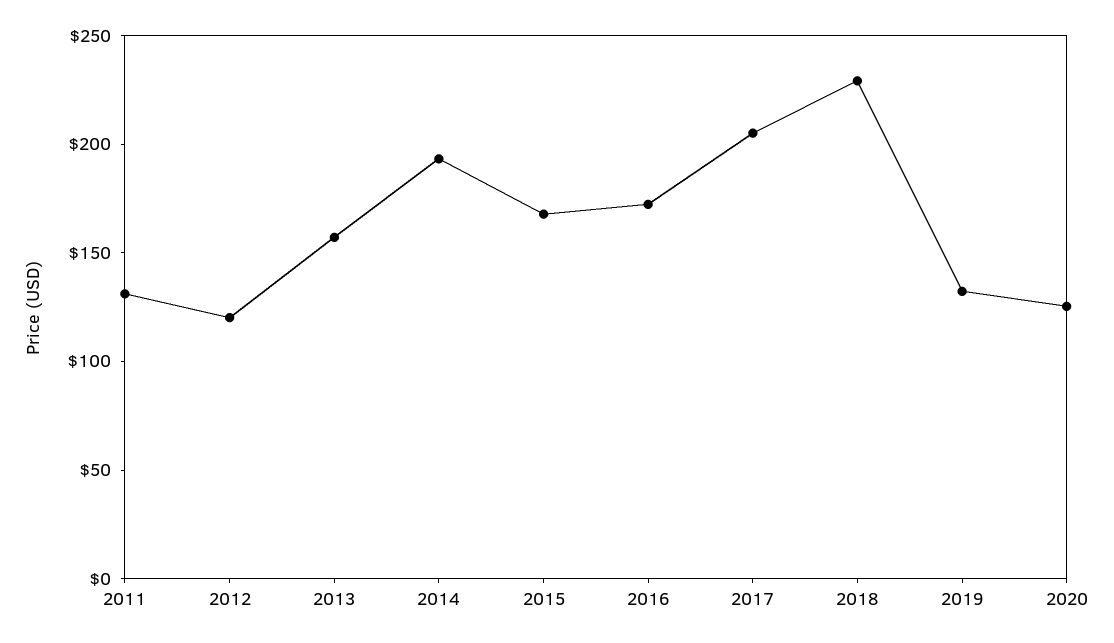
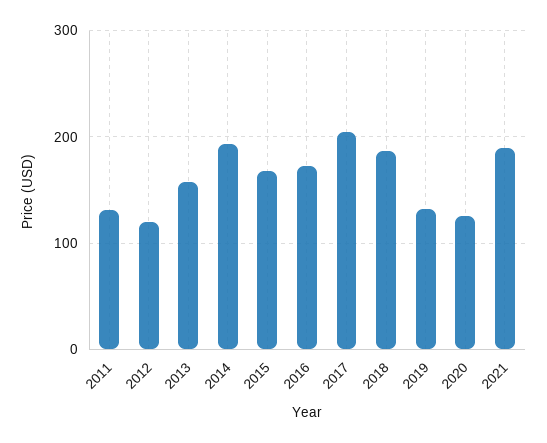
2018: 230 -> 190
2021: none -> 190

